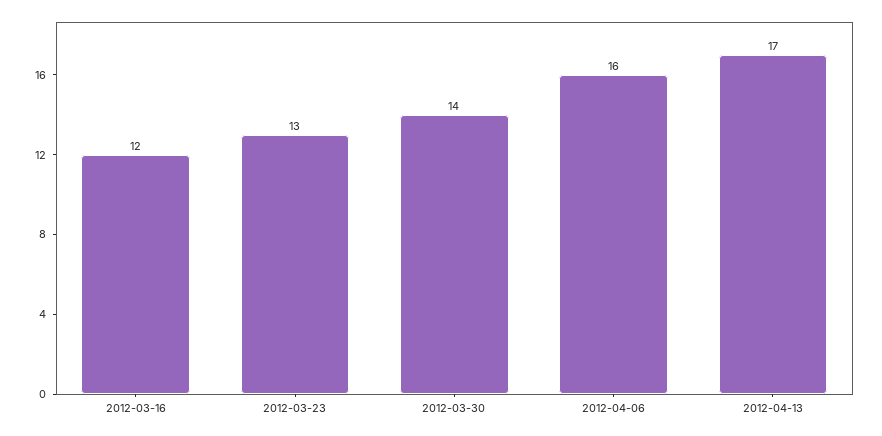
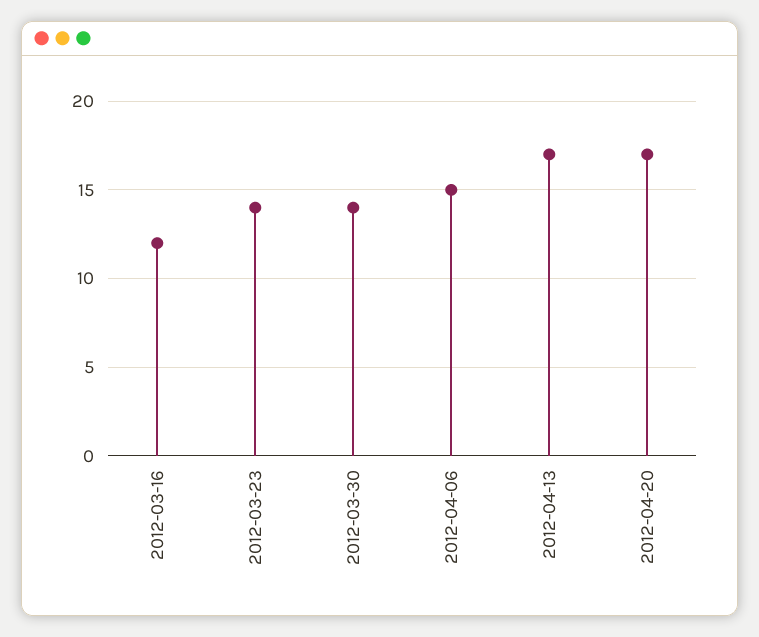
2012-03-23: 13 -> 14
2012-04-06: 16 -> 15
2012-04-20: none -> 17

